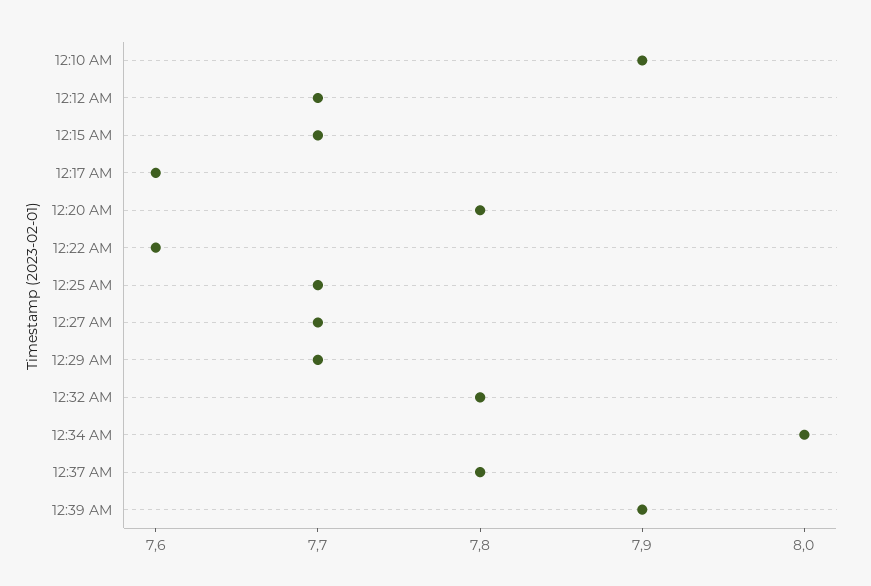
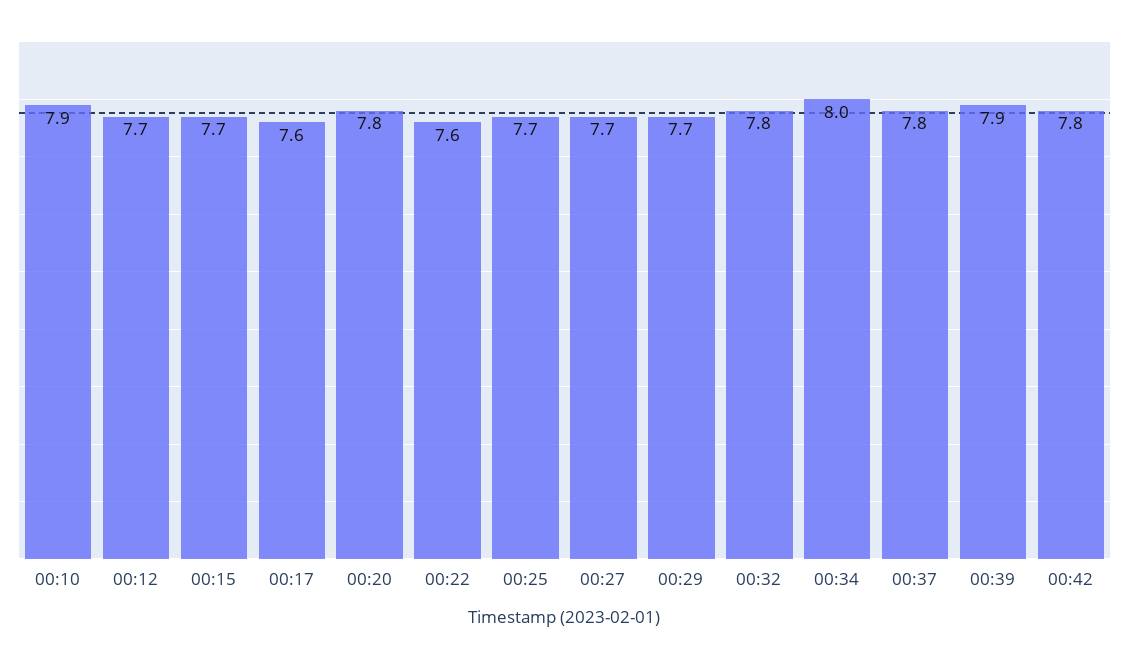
00:42: none -> 7.8

